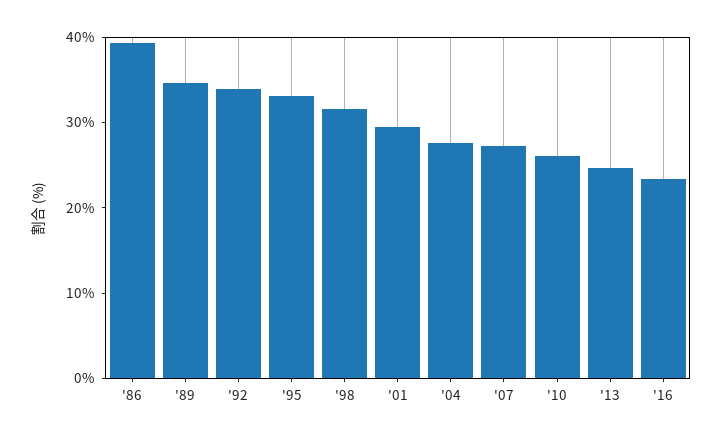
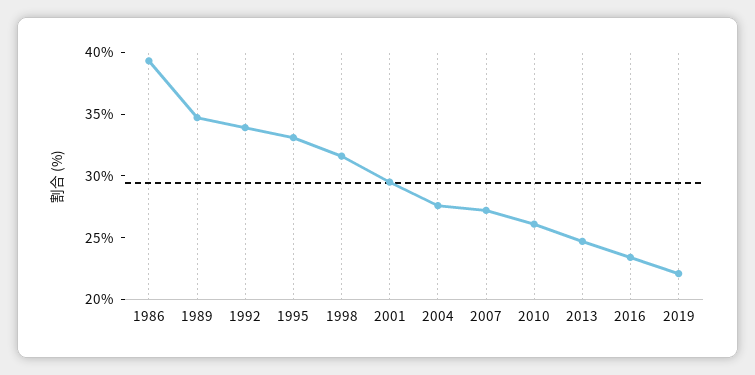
2019: none -> 22

